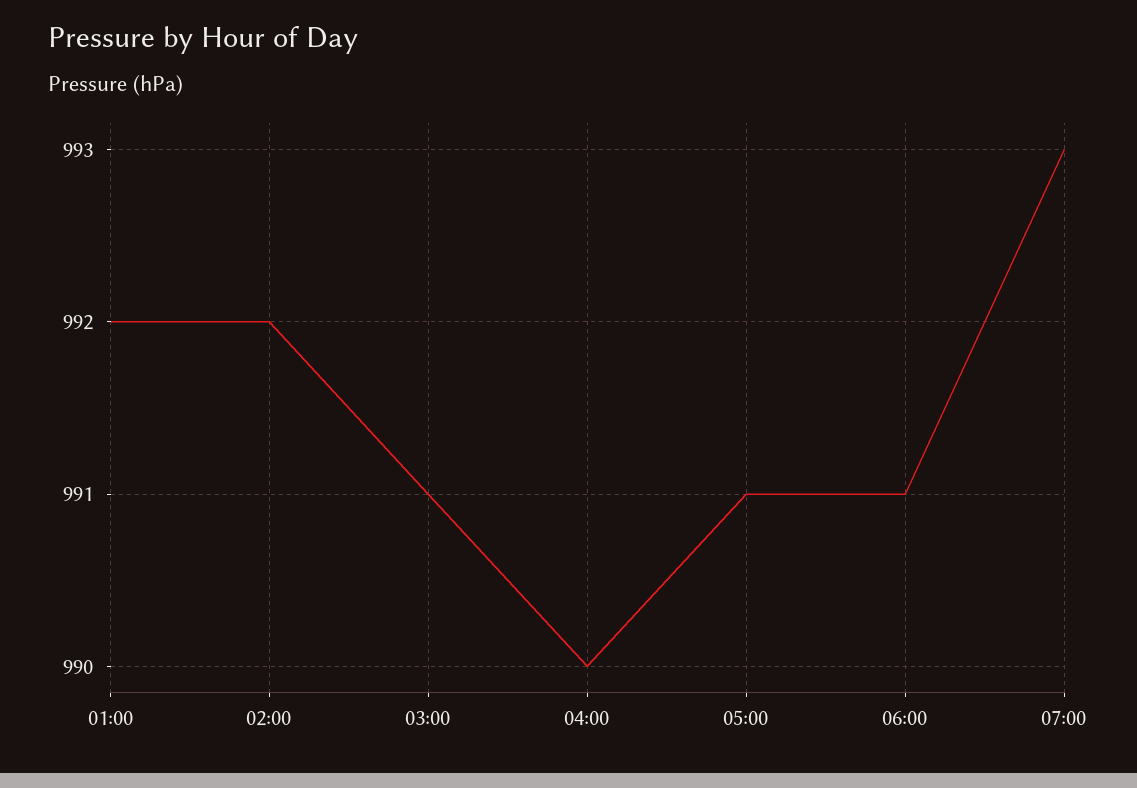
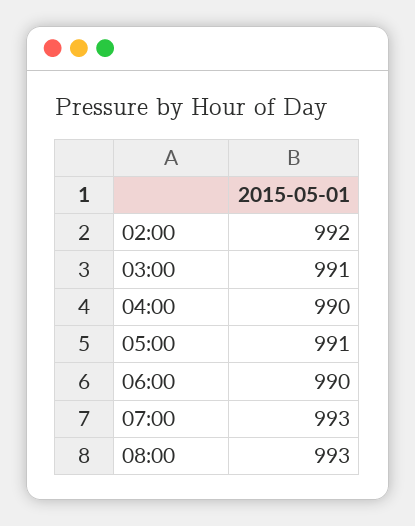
01:00: 992 -> none
06:00: 991 -> 990
08:00: none -> 993

